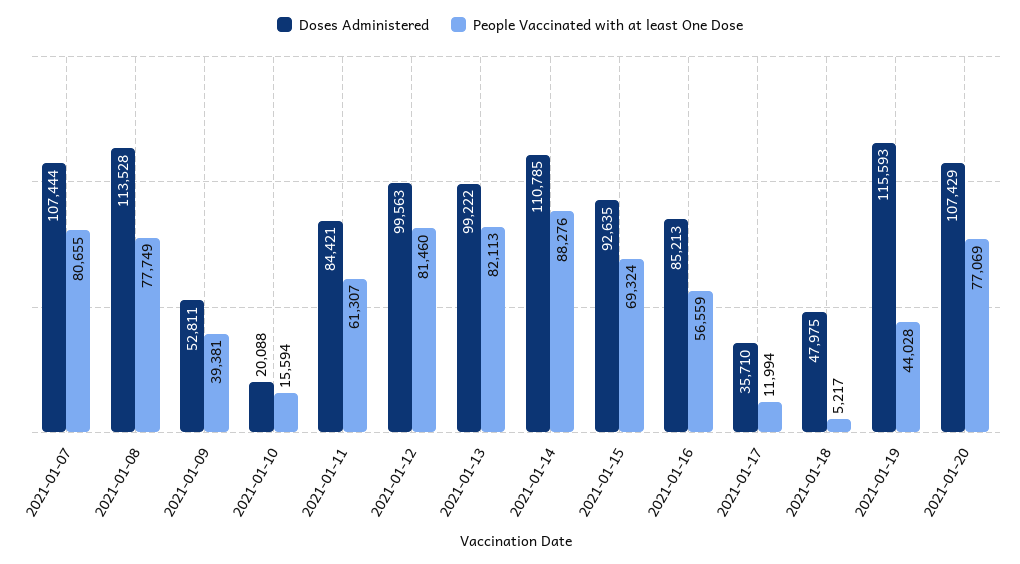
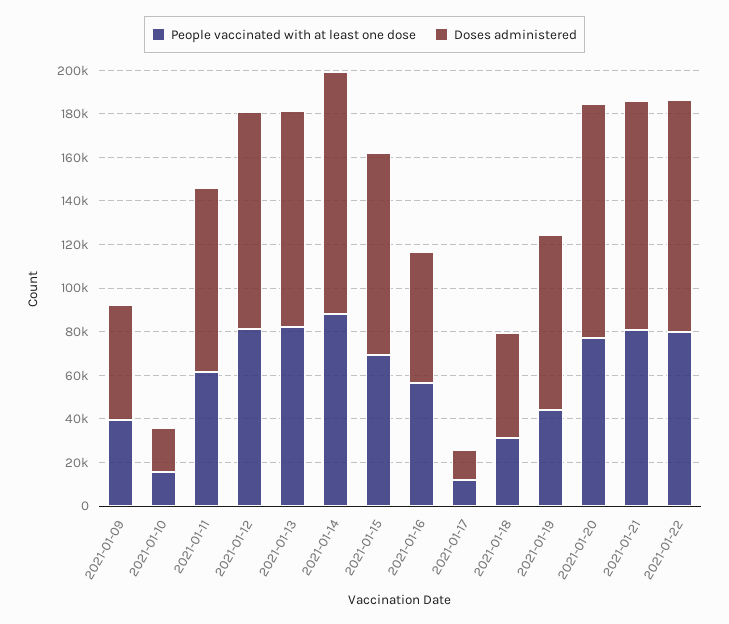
Doses Administered, 2021-01-07: 107444 -> none
People Vaccinated with at least One Dose, 2021-01-07: 80655 -> none
Doses Administered, 2021-01-08: 113528 -> none
People Vaccinated with at least One Dose, 2021-01-08: 77749 -> none
Doses Administered, 2021-01-16: 85213 -> 60000
Doses Administered, 2021-01-17: 35710 -> 15000
People Vaccinated with at least One Dose, 2021-01-18: 5217 -> 30000
Doses Administered, 2021-01-19: 115593 -> 80000
People Vaccinated with at least One Dose, 2021-01-21: none -> 80000
Doses Administered, 2021-01-21: none -> 105000
People Vaccinated with at least One Dose, 2021-01-22: none -> 80000
Doses Administered, 2021-01-22: none -> 105000

